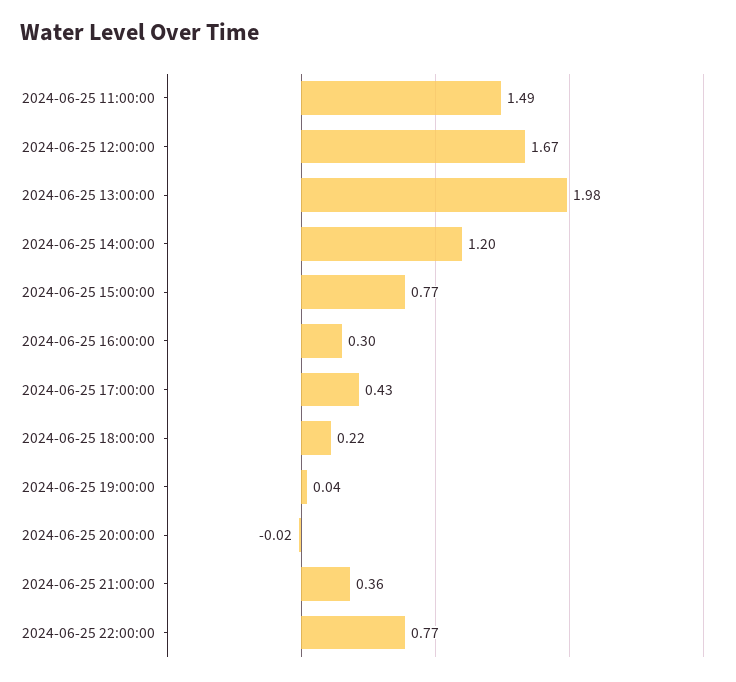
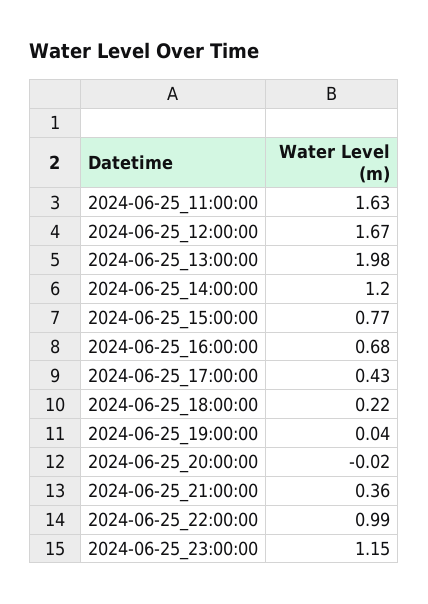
2024-06-25 11:00:00: 1.49 -> 1.63
2024-06-25 16:00:00: 0.3 -> 0.68
2024-06-25 22:00:00: 0.77 -> 0.99
2024-06-25_23:00:00: none -> 1.15

